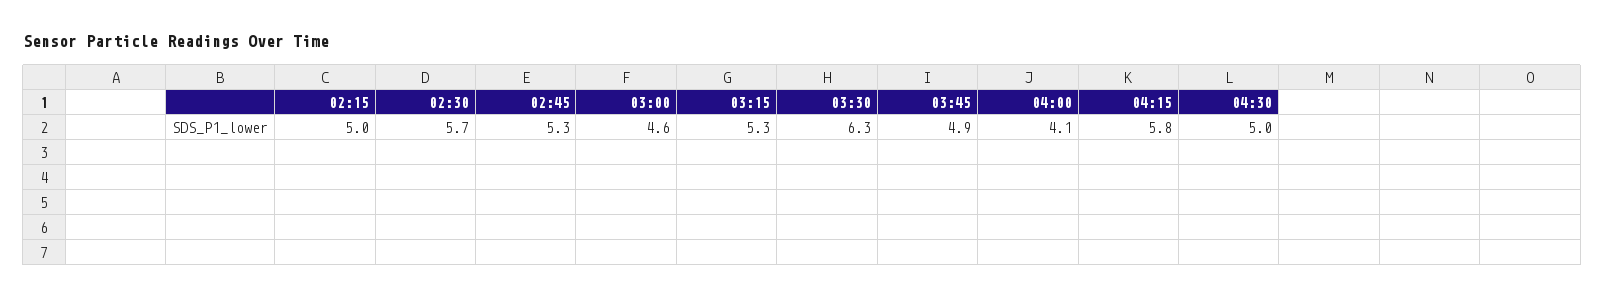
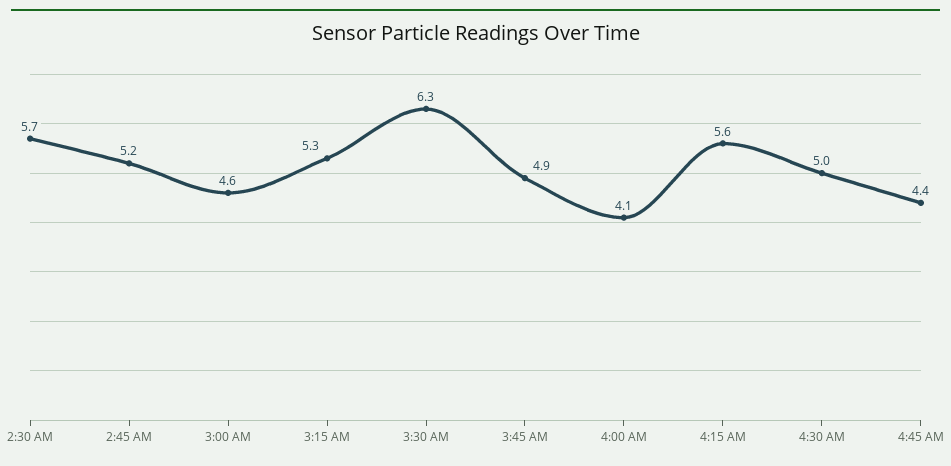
02:15: 5 -> none
02:45: 5.3 -> 5.2
04:15: 5.8 -> 5.6
4:45 AM: none -> 4.4

